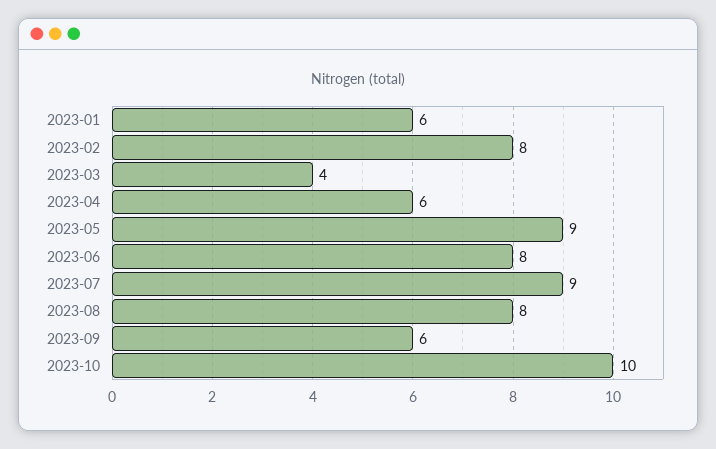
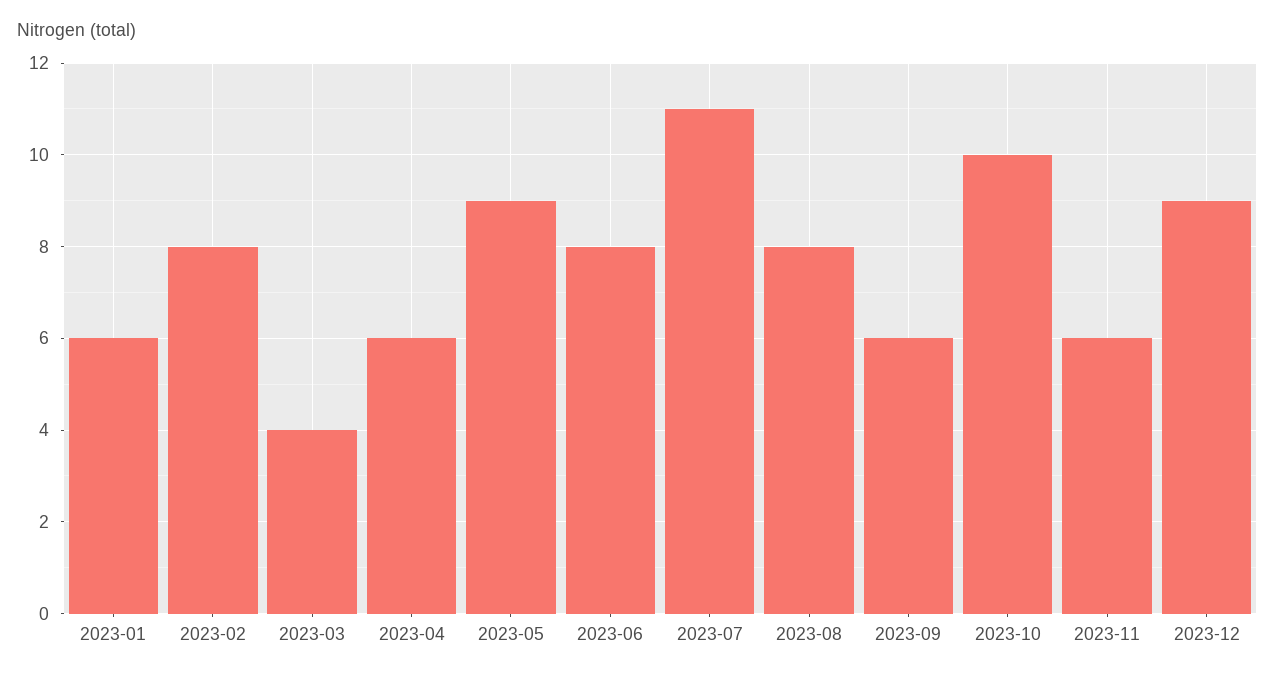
2023-07: 9 -> 11
2023-11: none -> 6
2023-12: none -> 9

